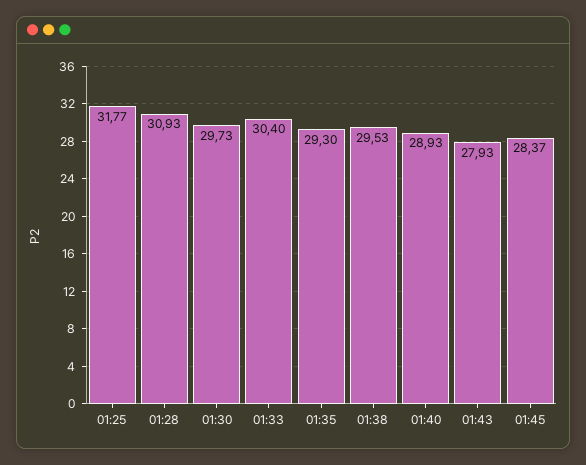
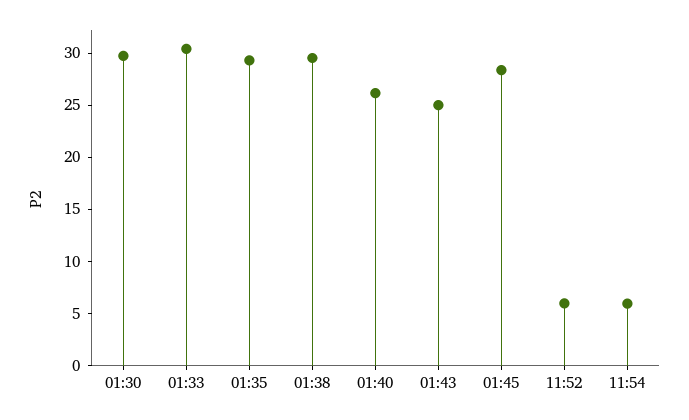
01:25: 31.77 -> none
01:28: 30.93 -> none
01:40: 28.93 -> 26
01:43: 27.93 -> 25
11:52: none -> 6
11:54: none -> 6

